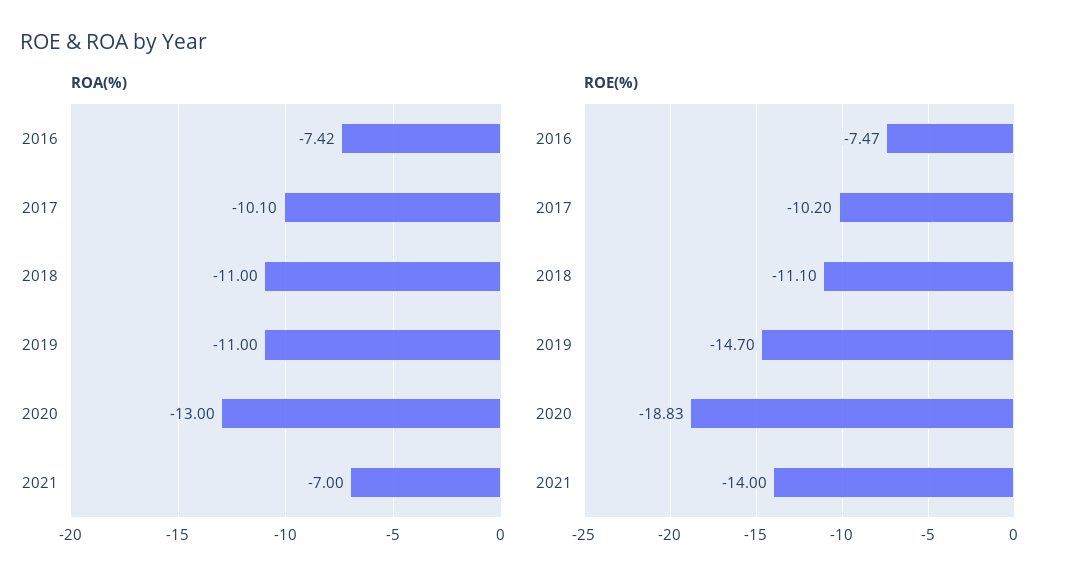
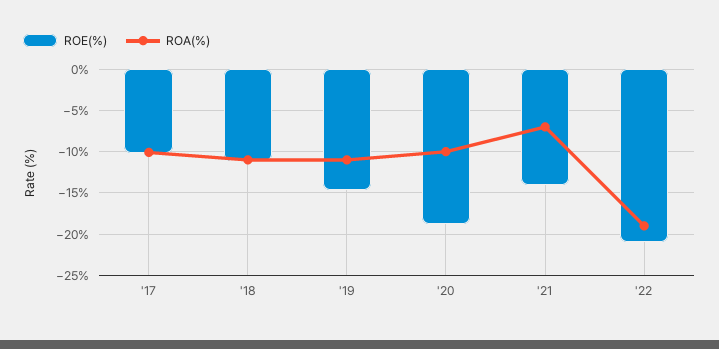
ROA(%), 2016: -7.42 -> none
ROA(%), 2020: -13 -> -10
ROE(%), 2016: -7.47 -> none
ROE(%), '22: none -> -21
ROA(%), '22: none -> -19

